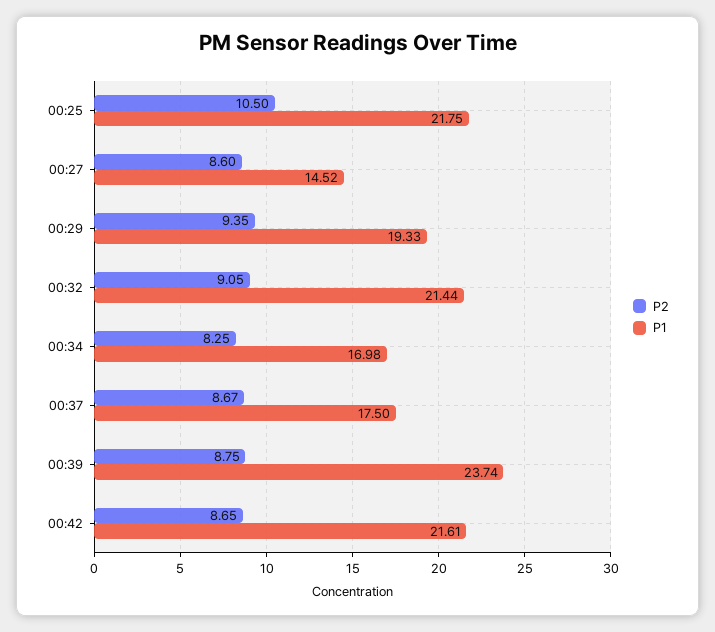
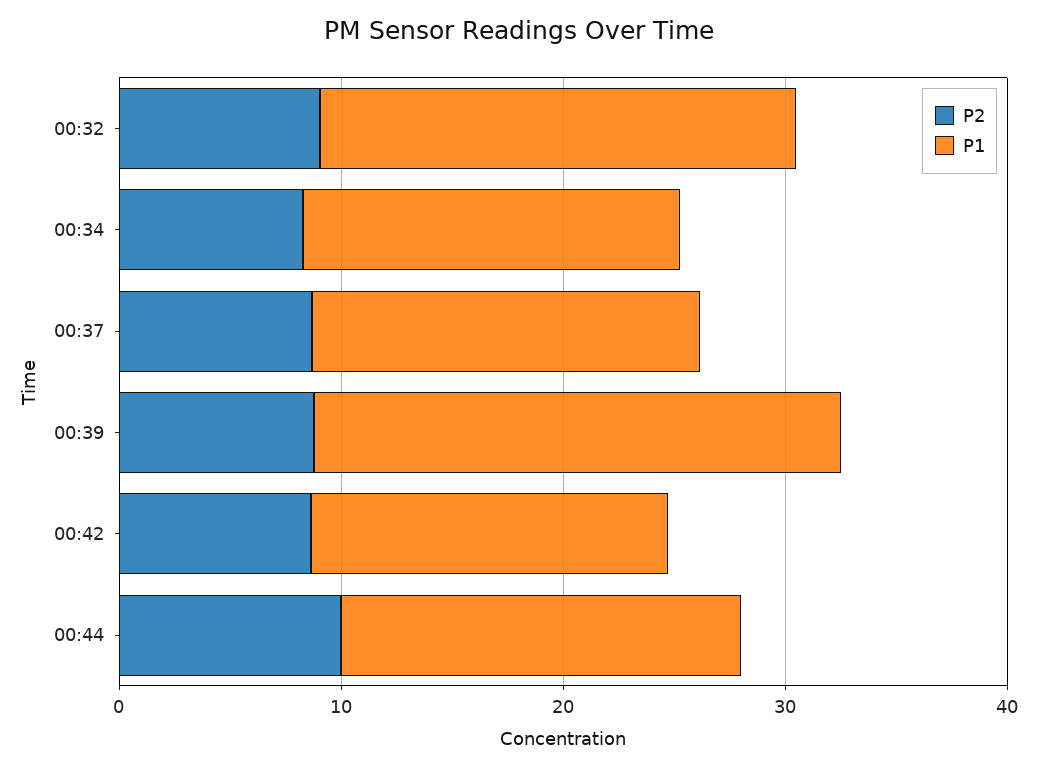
P2, 00:25: 10.5 -> none
P1, 00:25: 21.75 -> none
P2, 00:27: 8.6 -> none
P1, 00:27: 14.52 -> none
P2, 00:29: 9.35 -> none
P1, 00:29: 19.33 -> none
P1, 00:42: 21.61 -> 16
P2, 00:44: none -> 10
P1, 00:44: none -> 18

